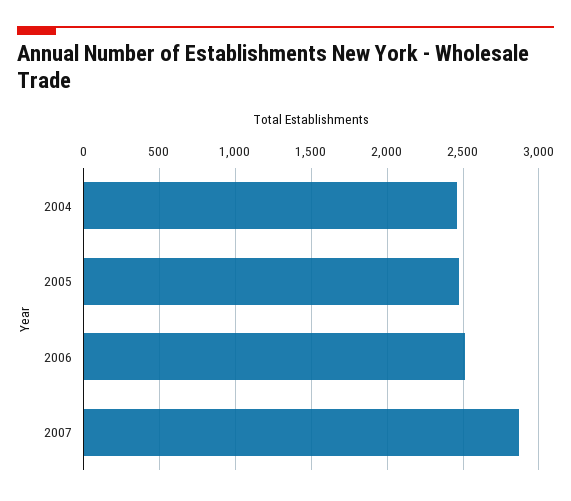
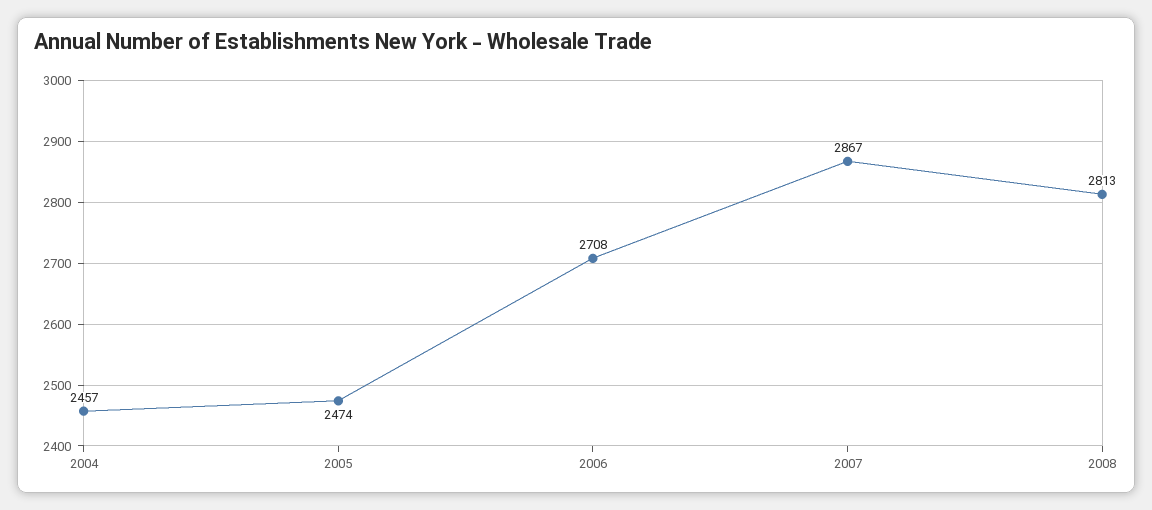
2006: 2500 -> 2708
2008: none -> 2813

